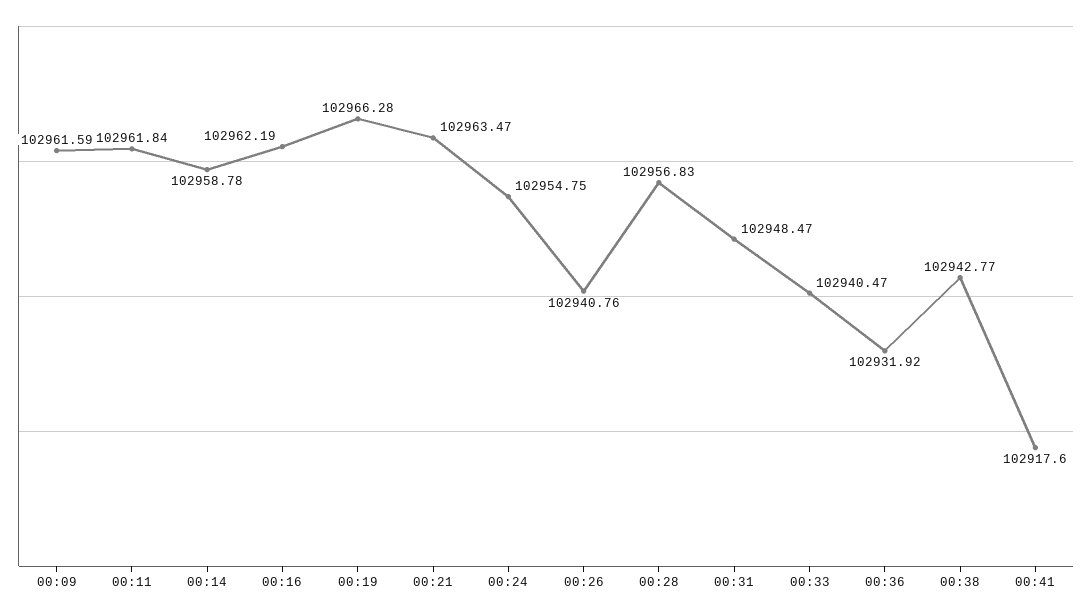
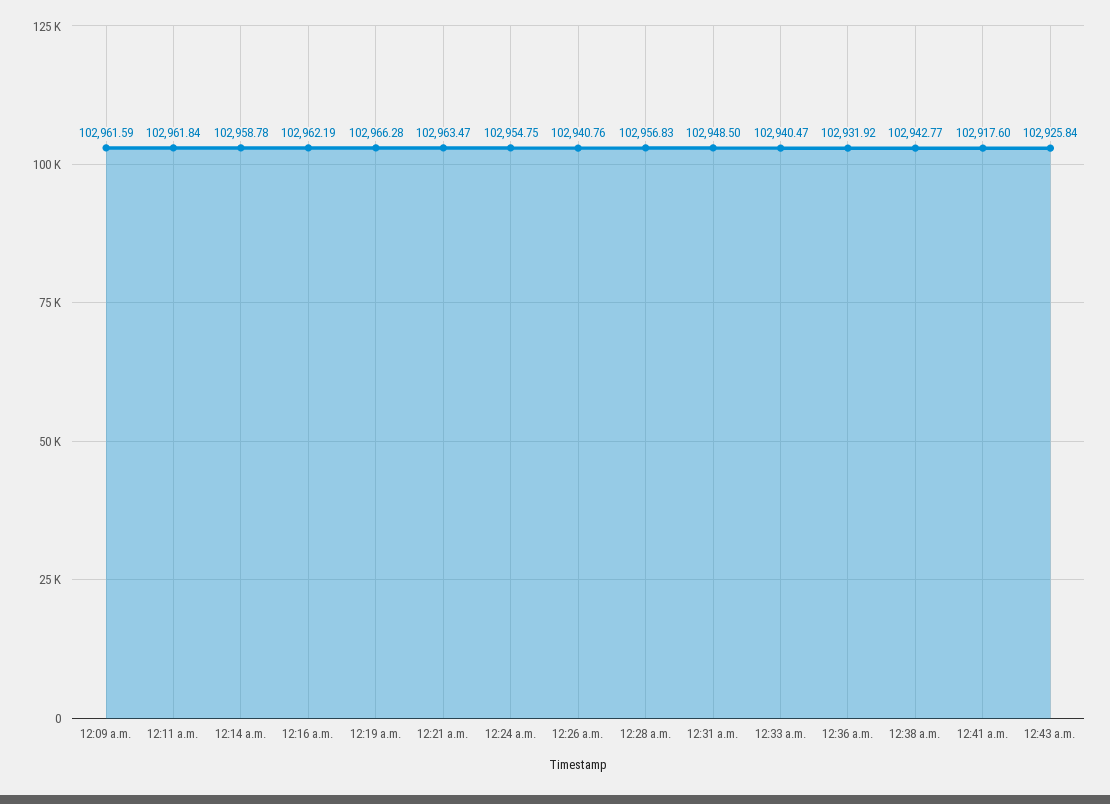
00:31: 102948.47 -> 102948.5
12:43 a.m.: none -> 102925.84

